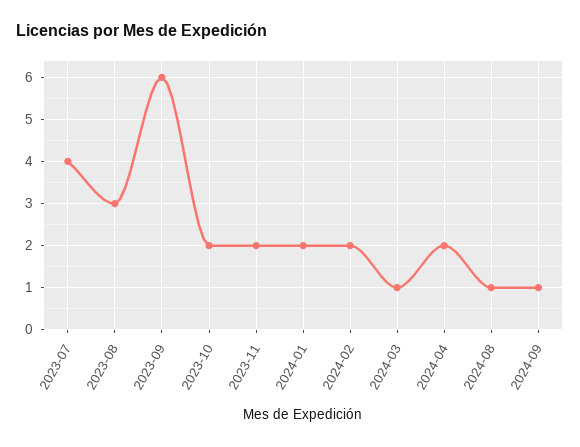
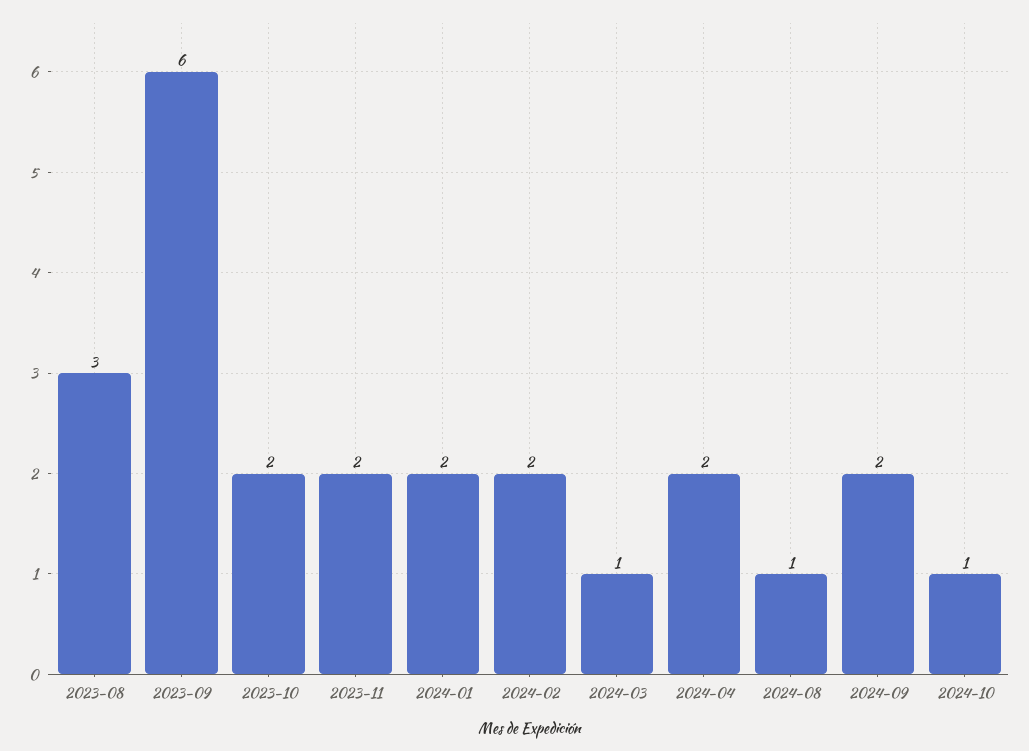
2023-07: 4 -> none
2024-09: 1 -> 2
2024-10: none -> 1

